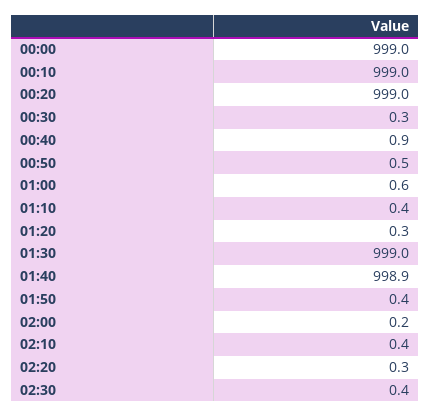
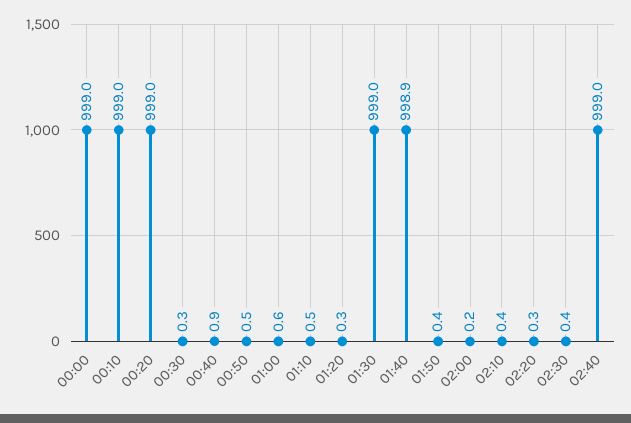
01:10: 0.4 -> 0.5
02:40: none -> 999

